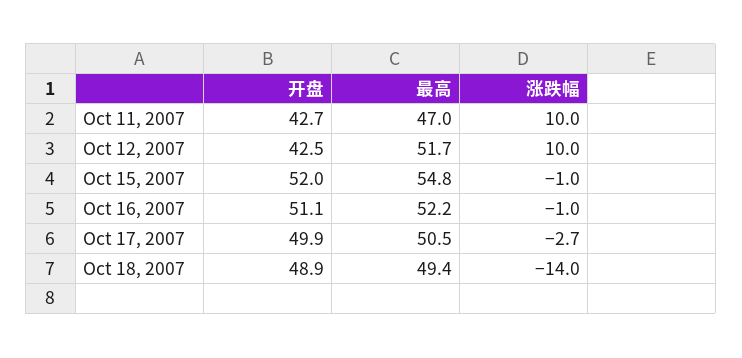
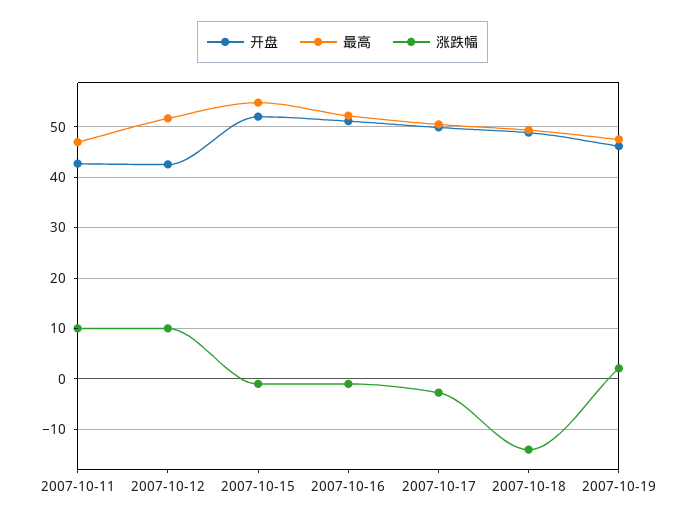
开盘, 2007-10-19: none -> 46
最高, 2007-10-19: none -> 48
涨跌幅, 2007-10-19: none -> 2

